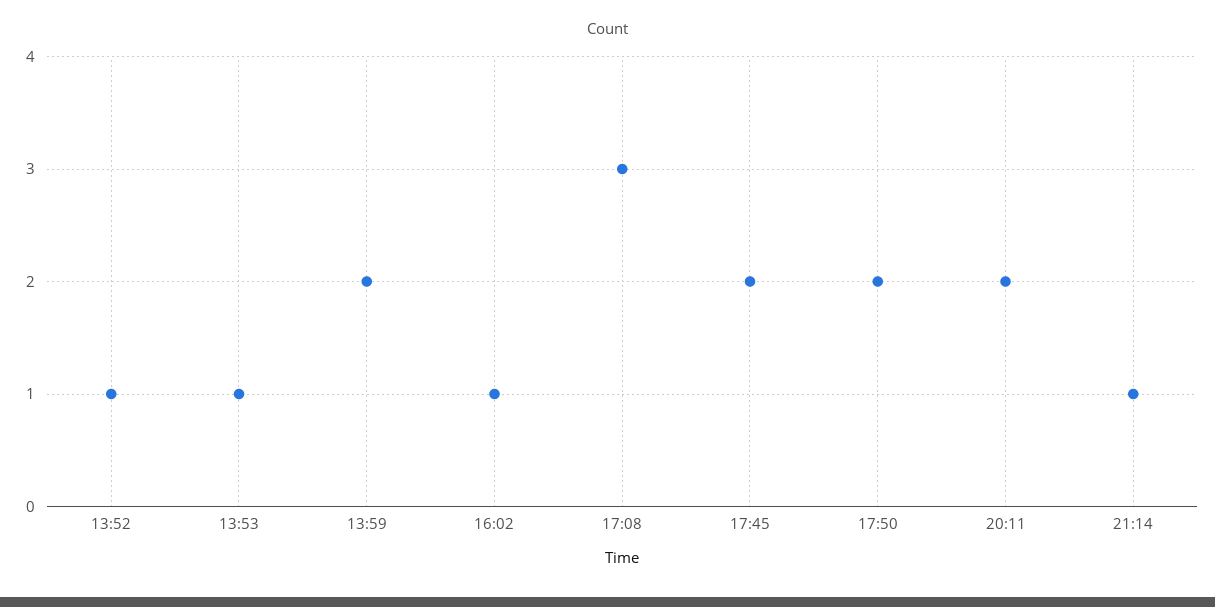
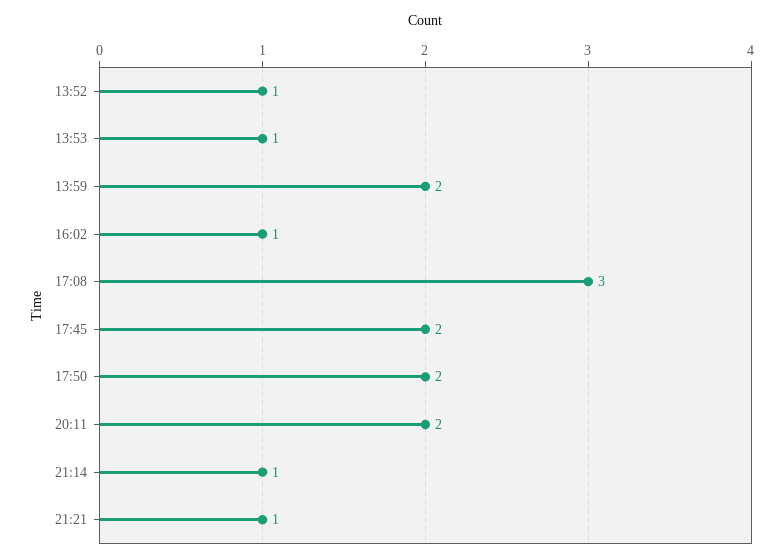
21:21: none -> 1

